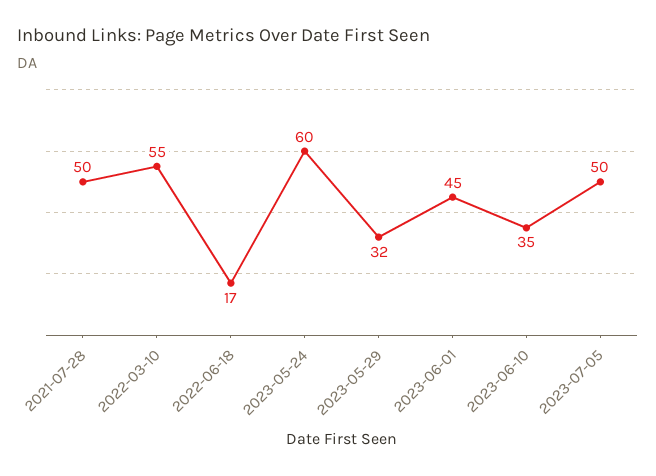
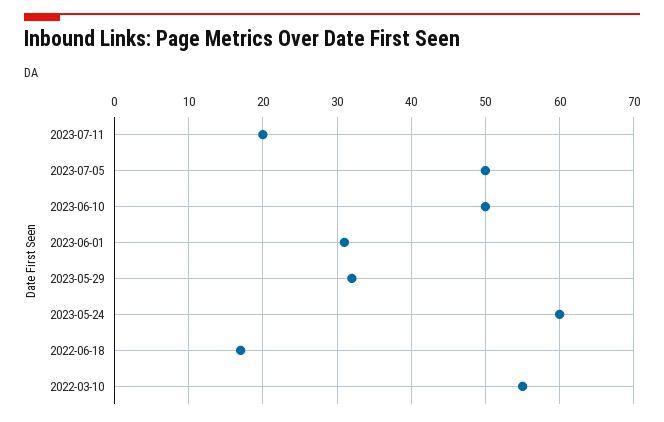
2021-07-28: 50 -> none
2023-06-01: 45 -> 31
2023-06-10: 35 -> 50
2023-07-11: none -> 20

